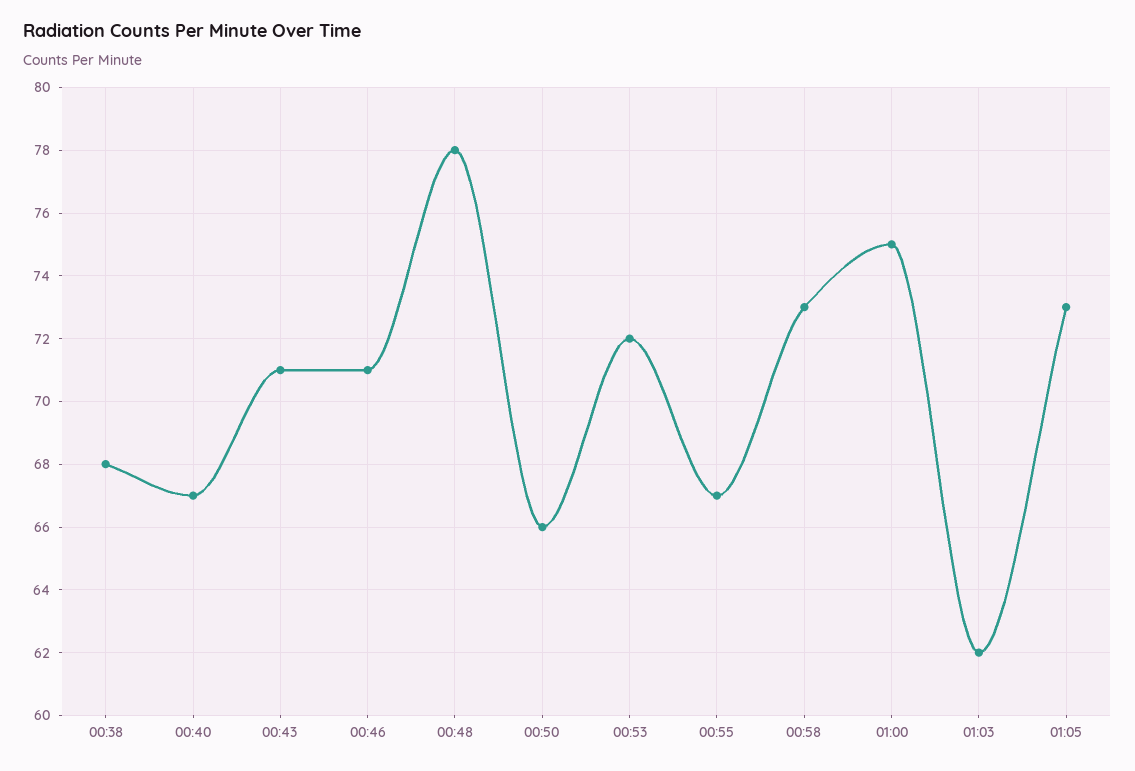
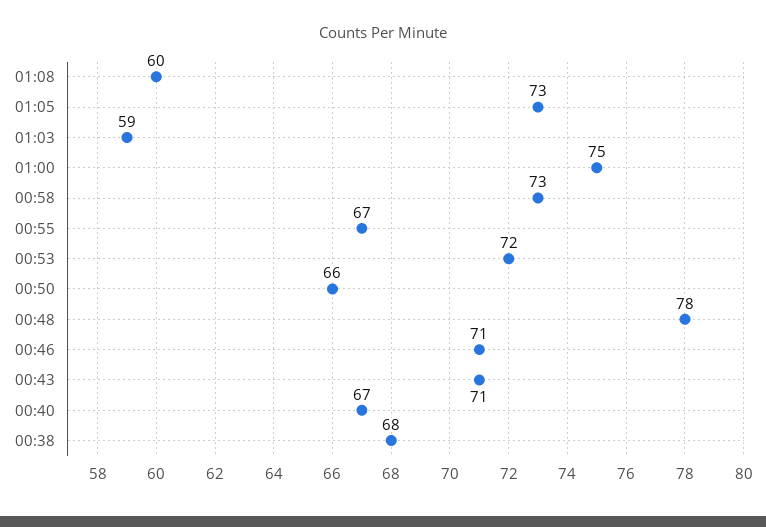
01:03: 62 -> 59
01:08: none -> 60

